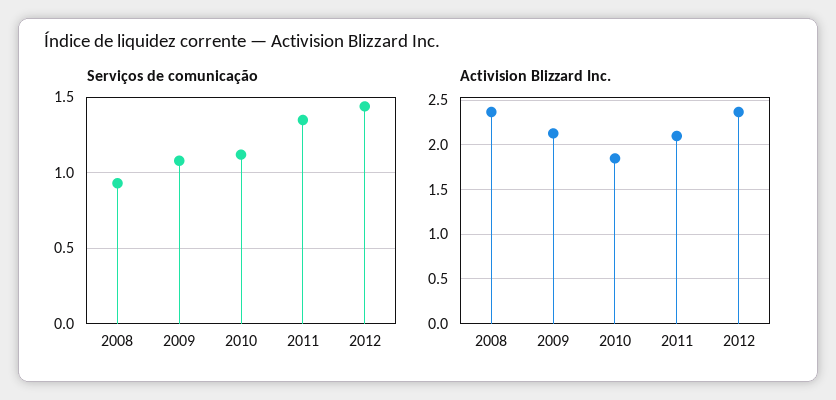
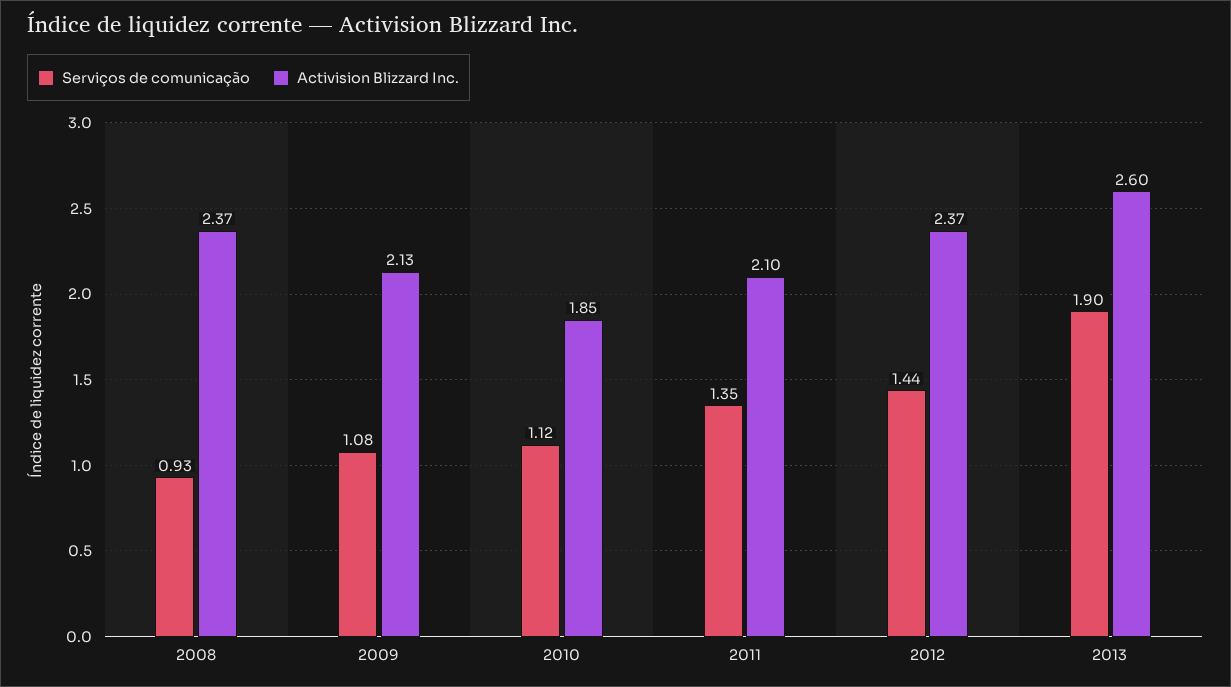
Serviços de comunicação, 2013: none -> 1.9
Activision Blizzard Inc., 2013: none -> 2.6

